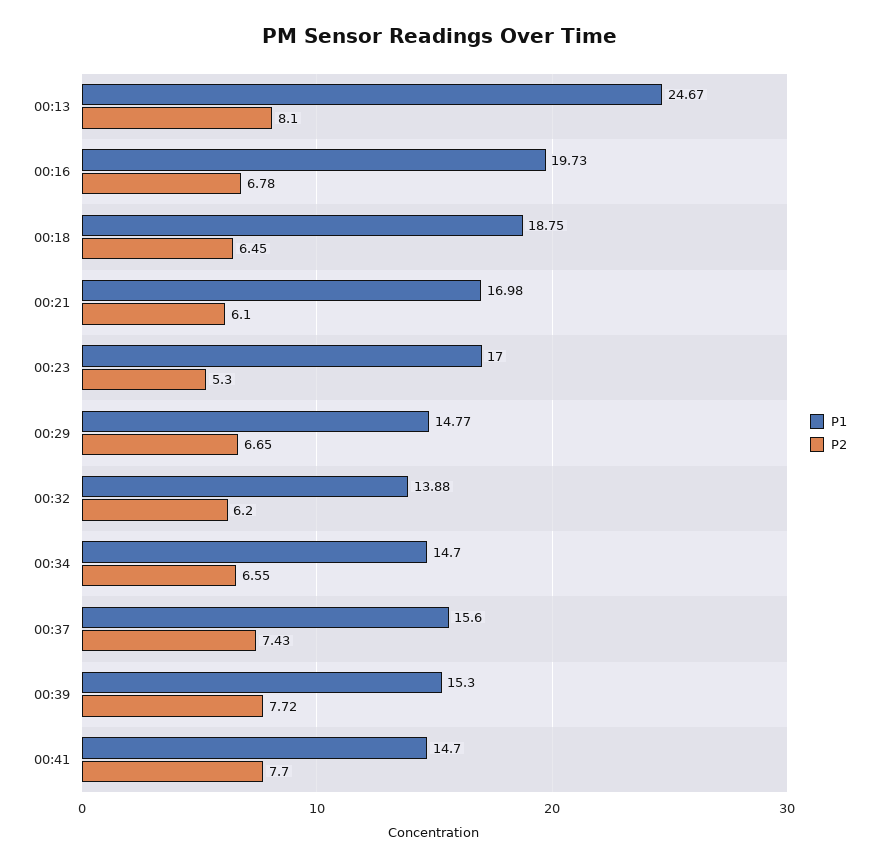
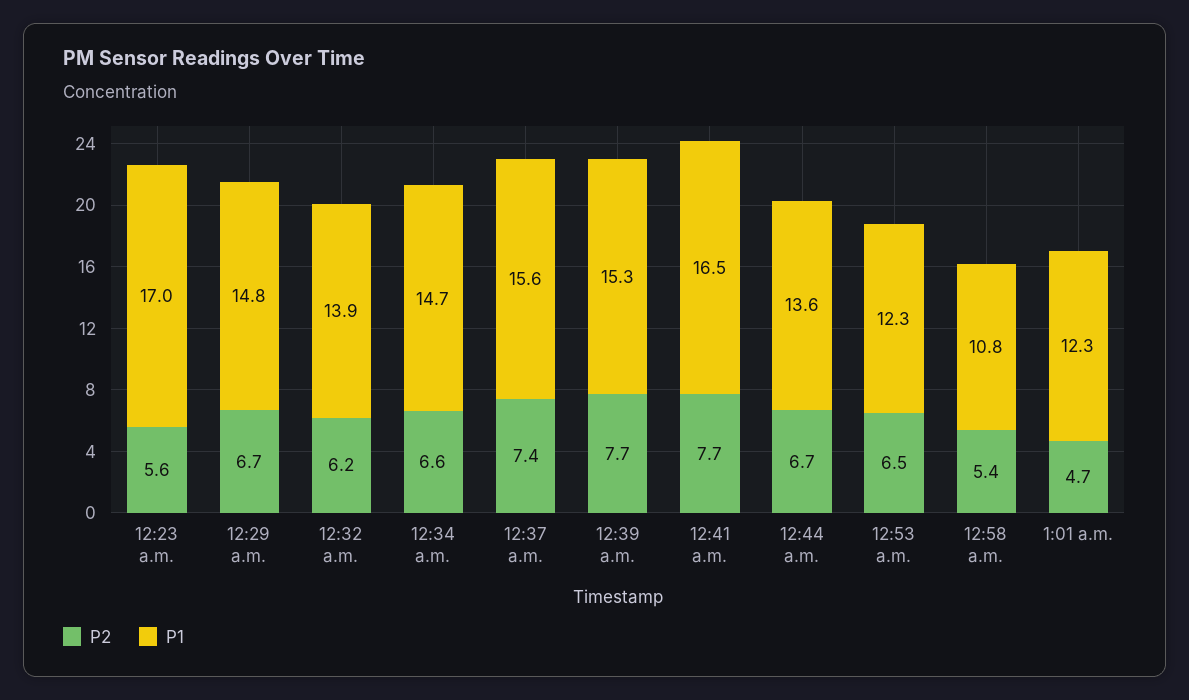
P1, 00:13: 24.67 -> none
P2, 00:13: 8.1 -> none
P1, 00:16: 19.73 -> none
P2, 00:16: 6.78 -> none
P1, 00:18: 18.75 -> none
P2, 00:18: 6.45 -> none
P1, 00:21: 16.98 -> none
P2, 00:21: 6.1 -> none
P2, 00:23: 5.3 -> 5.6
P1, 00:41: 14.7 -> 16.5
P2, 12:44 a.m.: none -> 6.7
P1, 12:44 a.m.: none -> 13.6
P2, 12:53 a.m.: none -> 6.5
P1, 12:53 a.m.: none -> 12.3
P2, 12:58 a.m.: none -> 5.4
P1, 12:58 a.m.: none -> 10.8
P2, 1:01 a.m.: none -> 4.7
P1, 1:01 a.m.: none -> 12.3

